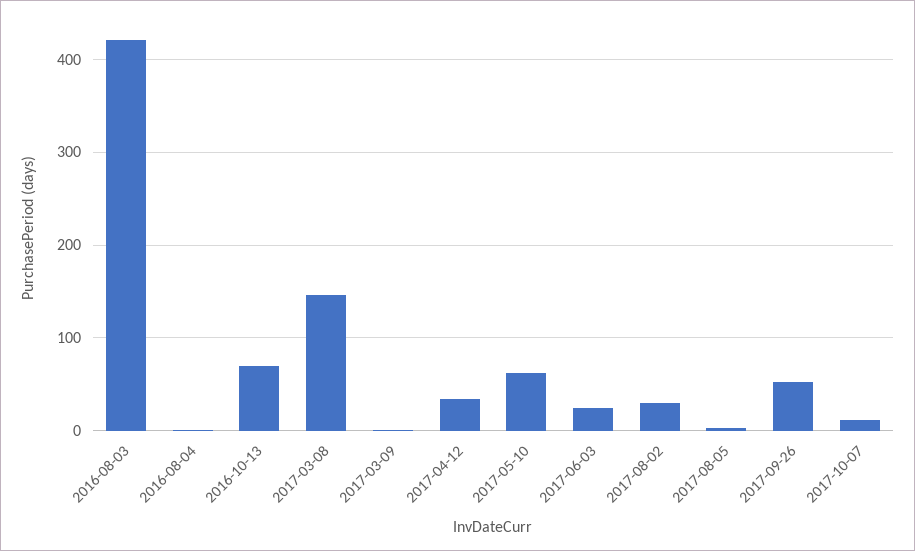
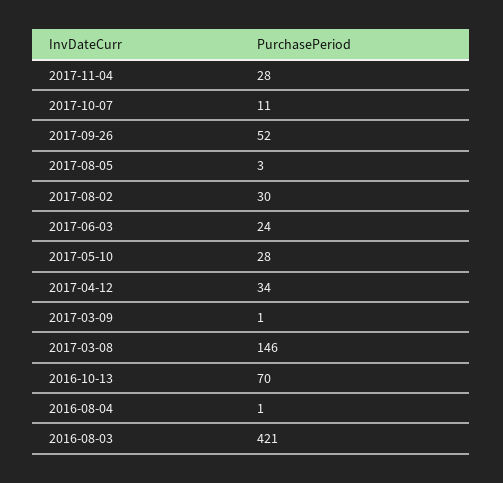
2017-05-10: 60 -> 28
2017-11-04: none -> 28

